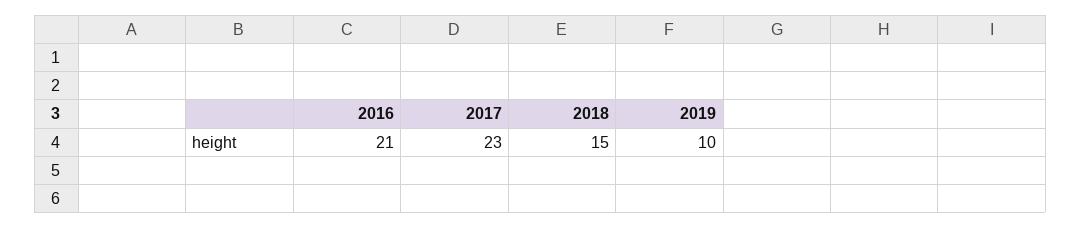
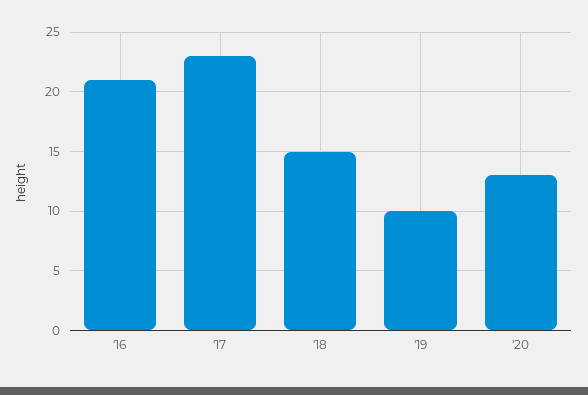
'20: none -> 13

